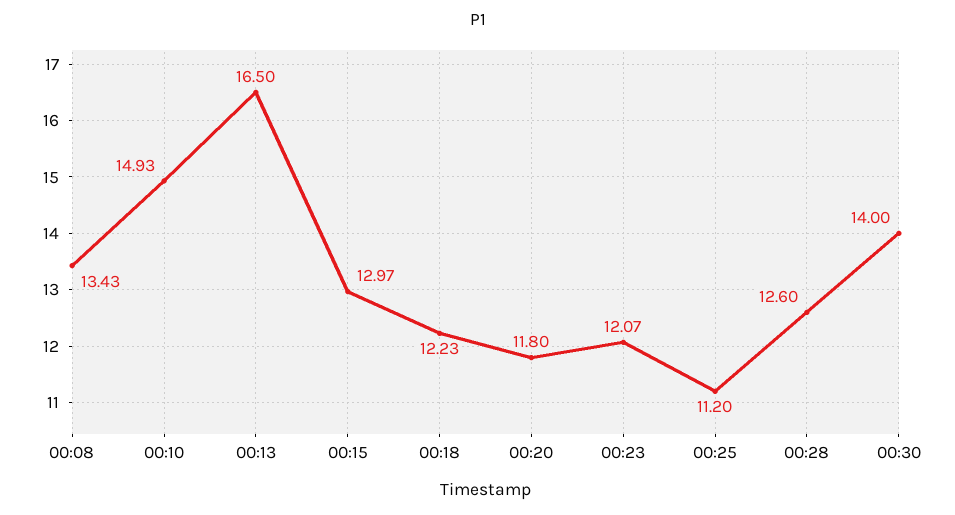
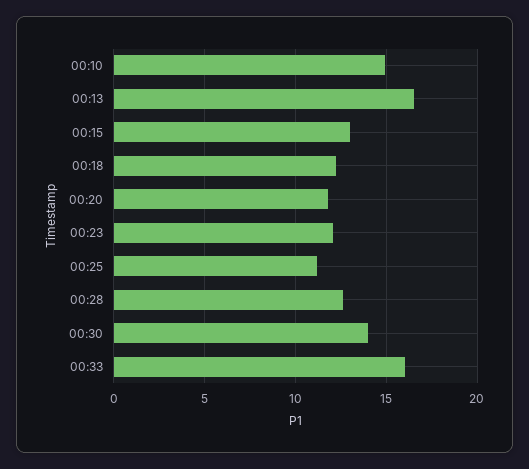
00:08: 13.43 -> none
00:33: none -> 16

